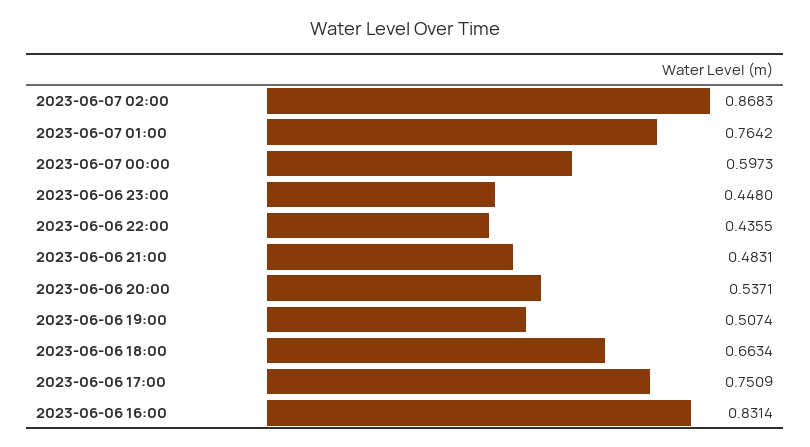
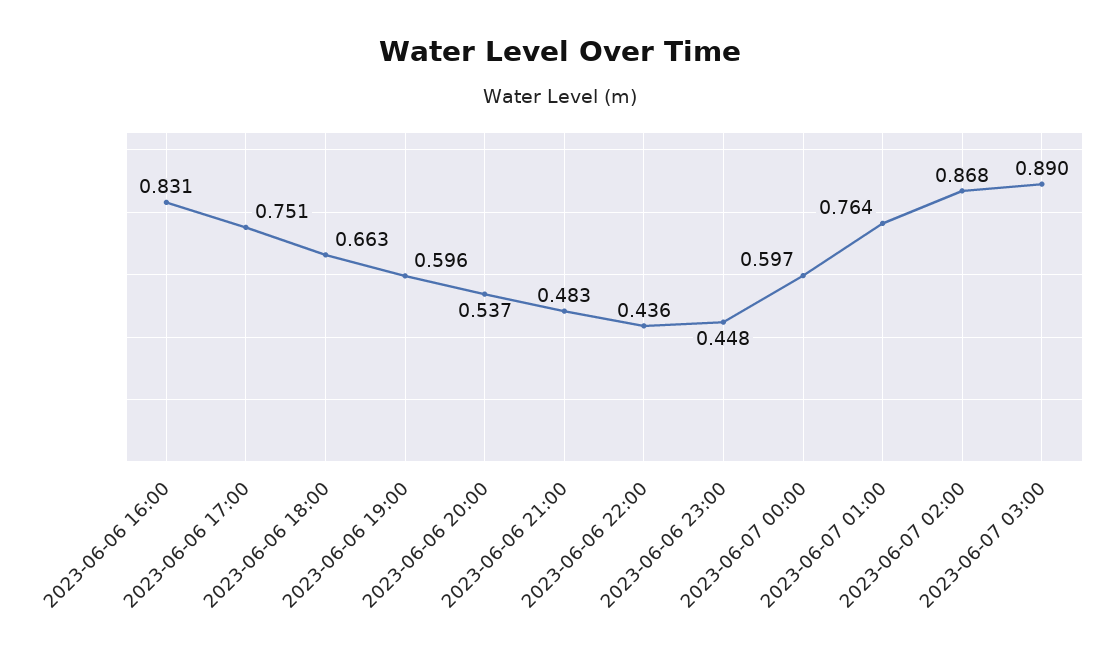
2023-06-06 19:00: 0.5074 -> 0.596
2023-06-07 03:00: none -> 0.89

